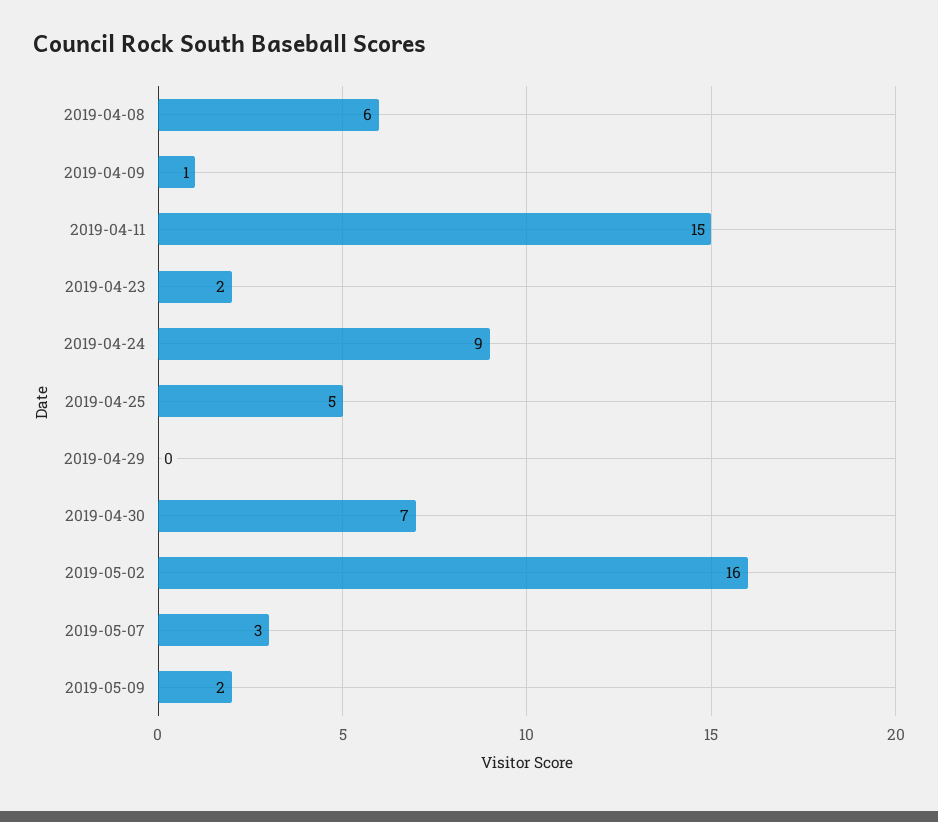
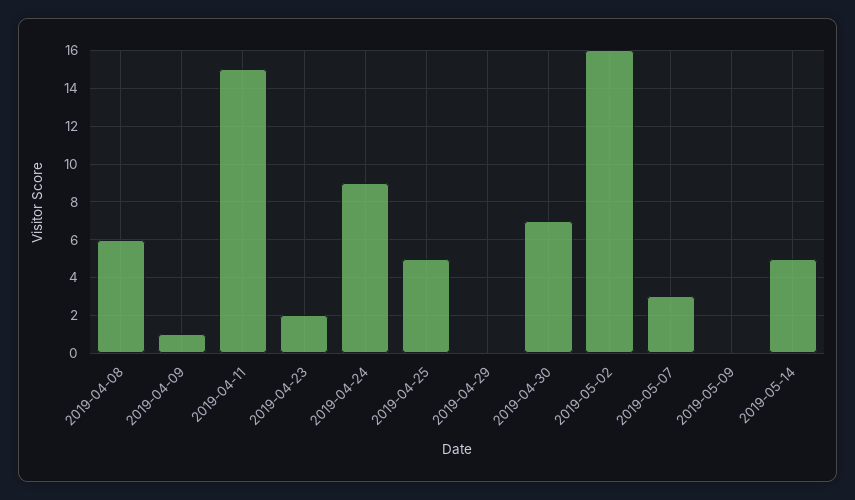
2019-05-09: 2 -> 0
2019-05-14: none -> 5

